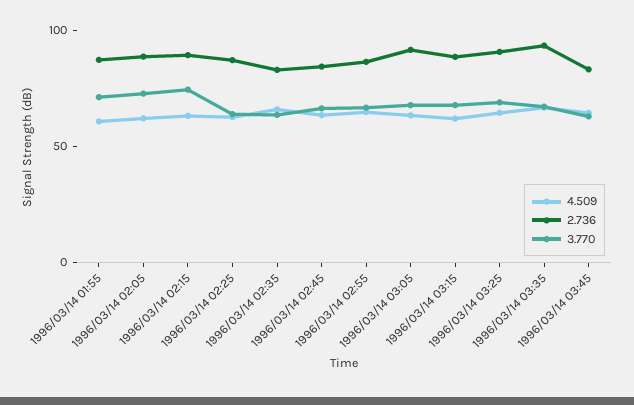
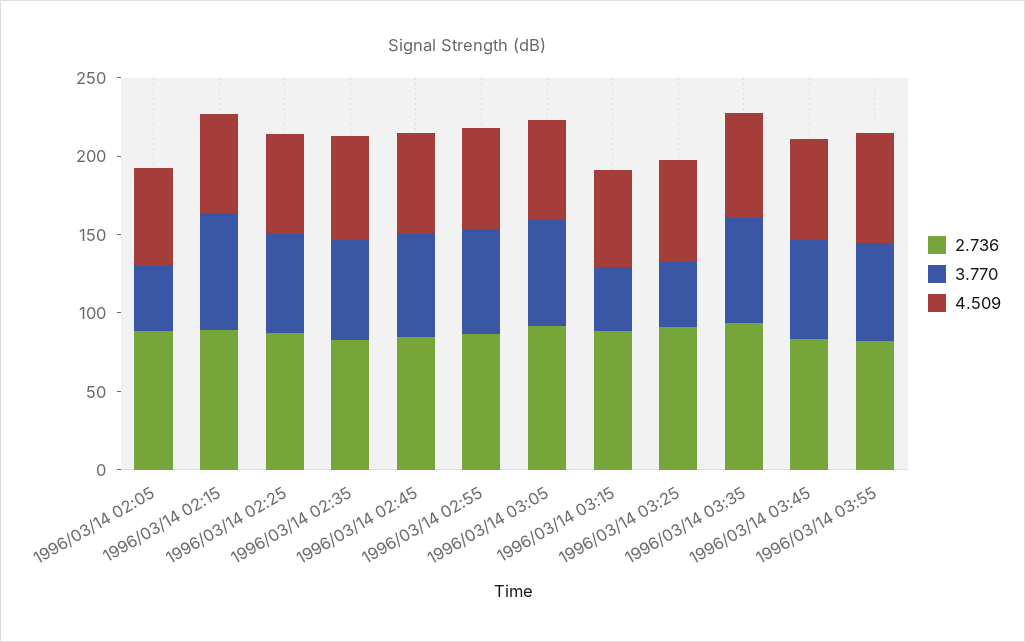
4.509, 1996/03/14 01:55: 60 -> none
2.736, 1996/03/14 01:55: 90 -> none
3.770, 1996/03/14 01:55: 70 -> none
3.770, 1996/03/14 02:05: 70 -> 40
3.770, 1996/03/14 03:15: 70 -> 40
3.770, 1996/03/14 03:25: 70 -> 40
2.736, 1996/03/14 03:55: none -> 80
3.770, 1996/03/14 03:55: none -> 60
4.509, 1996/03/14 03:55: none -> 70

